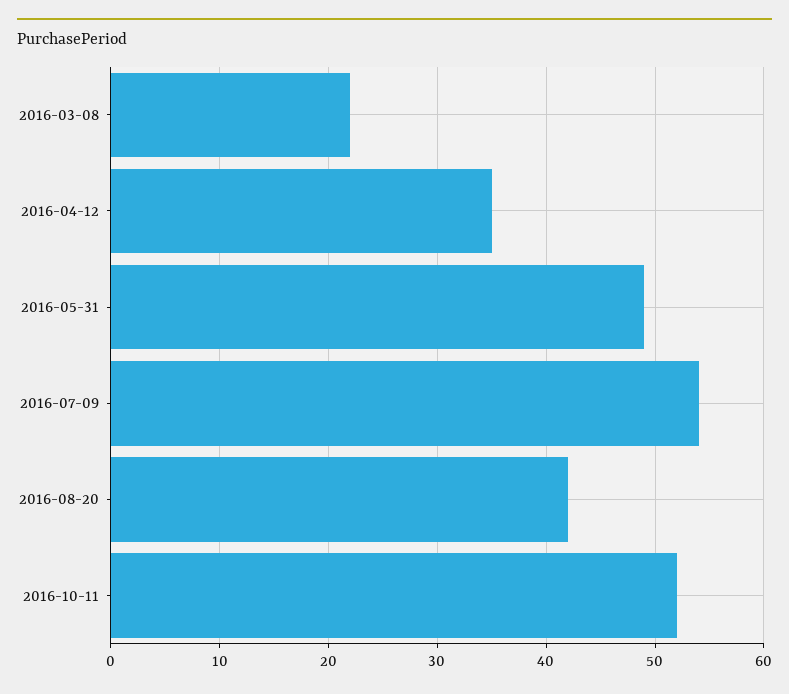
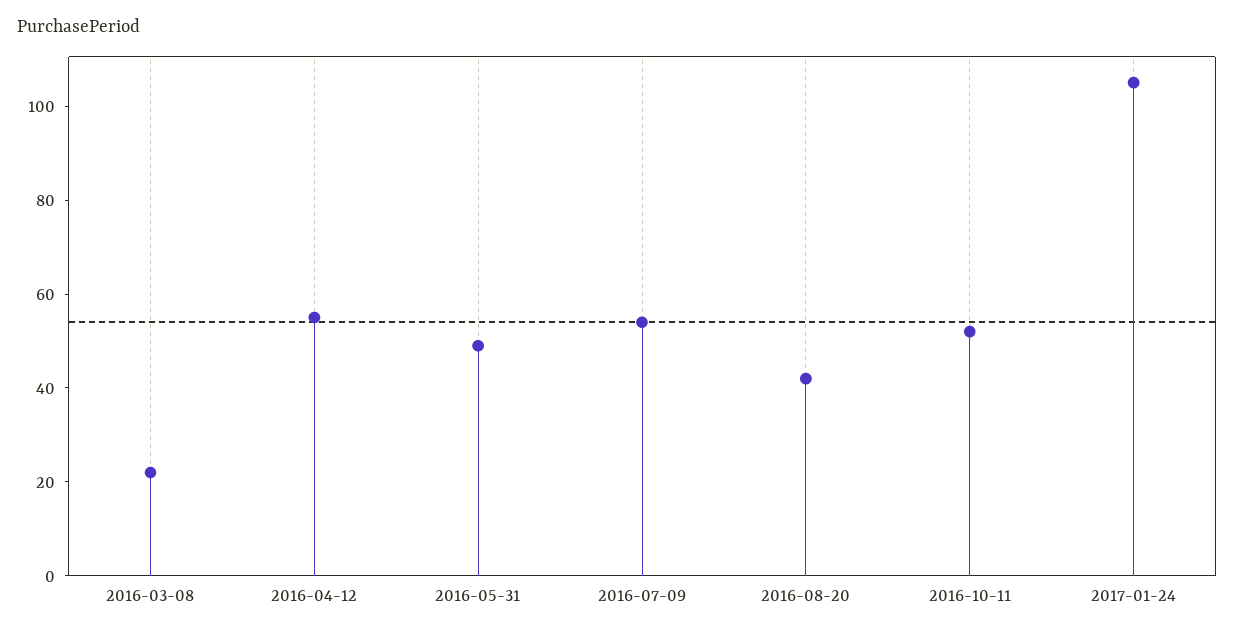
2016-04-12: 35 -> 55
2017-01-24: none -> 105

